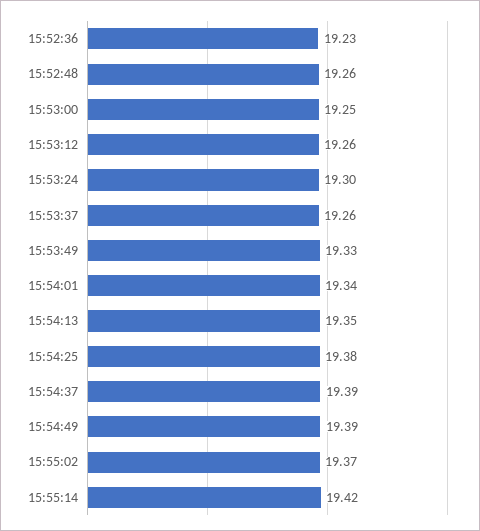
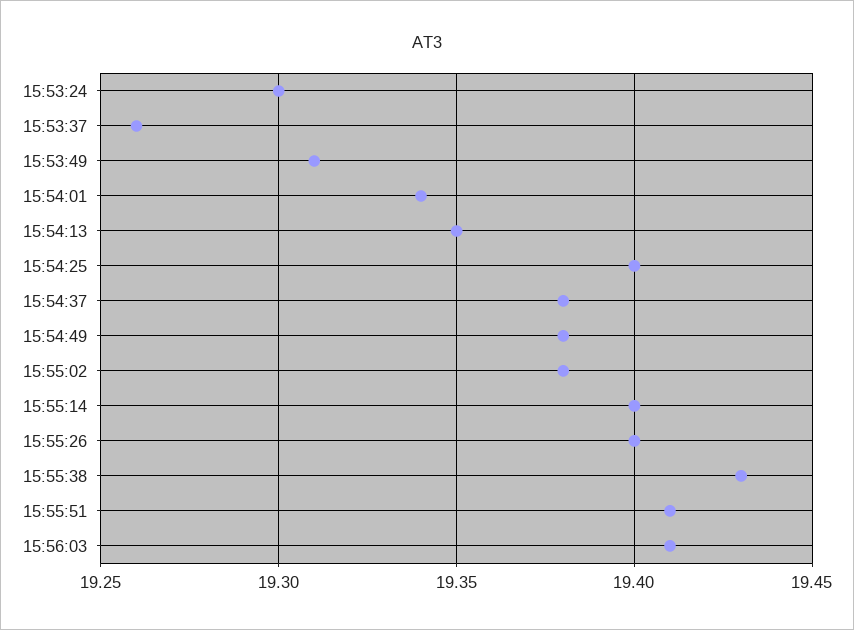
15:52:36: 19.23 -> none
15:52:48: 19.26 -> none
15:53:00: 19.25 -> none
15:53:12: 19.26 -> none
15:53:49: 19.33 -> 19.31
15:54:25: 19.38 -> 19.4
15:54:37: 19.39 -> 19.38
15:54:49: 19.39 -> 19.38
15:55:02: 19.37 -> 19.38
15:55:14: 19.42 -> 19.4
15:55:26: none -> 19.4
15:55:38: none -> 19.43
15:55:51: none -> 19.41
15:56:03: none -> 19.41

